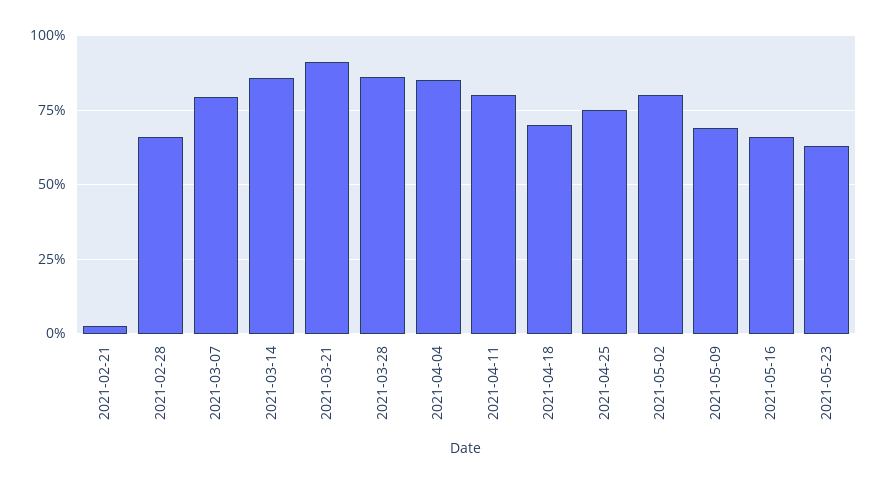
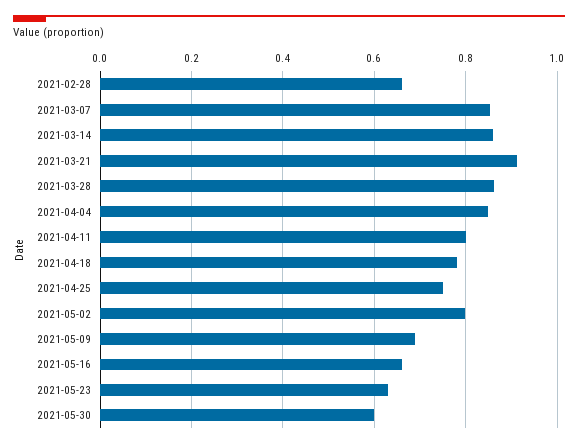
2021-02-21: 0.025 -> none
2021-03-07: 0.8 -> 0.86
2021-04-18: 0.7 -> 0.78
2021-05-30: none -> 0.6

